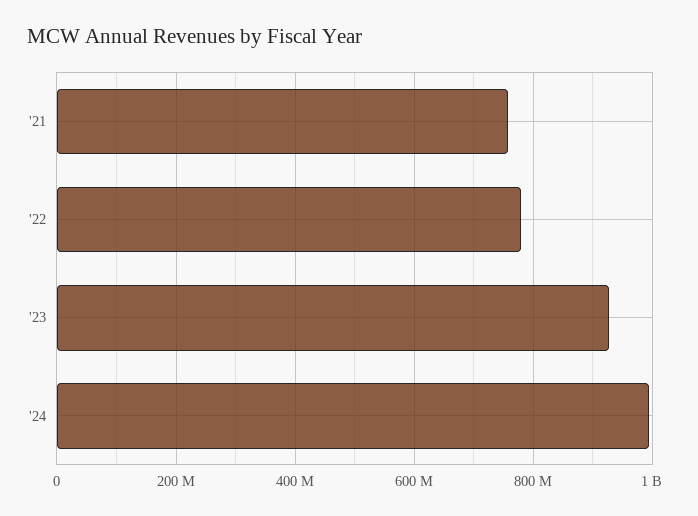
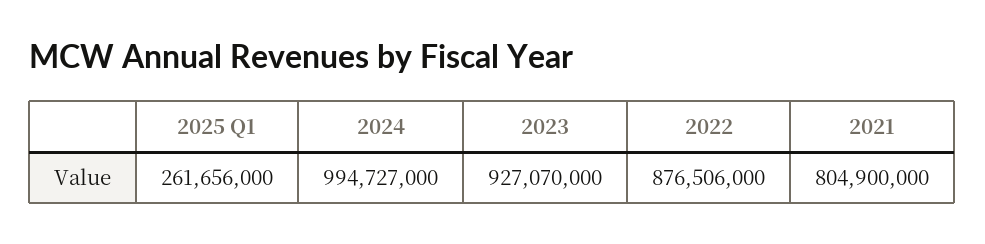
'21: 760000000 -> 804900000
'22: 780000000 -> 876506000
2025 Q1: none -> 261656000

